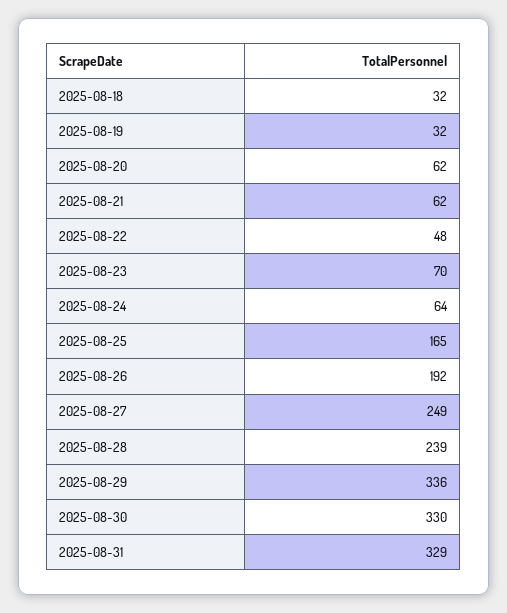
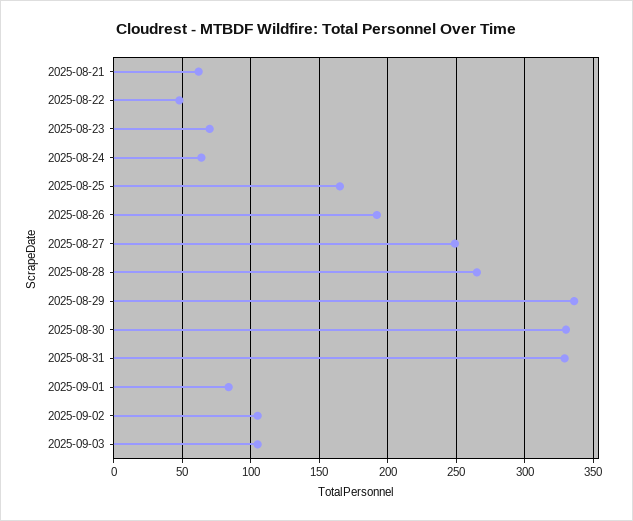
2025-08-18: 32 -> none
2025-08-19: 32 -> none
2025-08-20: 62 -> none
2025-08-28: 239 -> 265
2025-09-01: none -> 85
2025-09-02: none -> 105
2025-09-03: none -> 105

